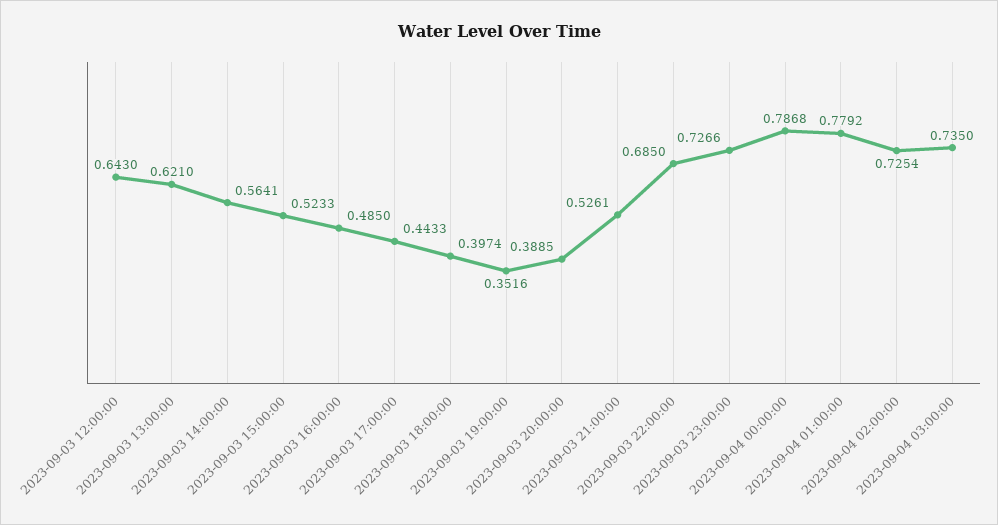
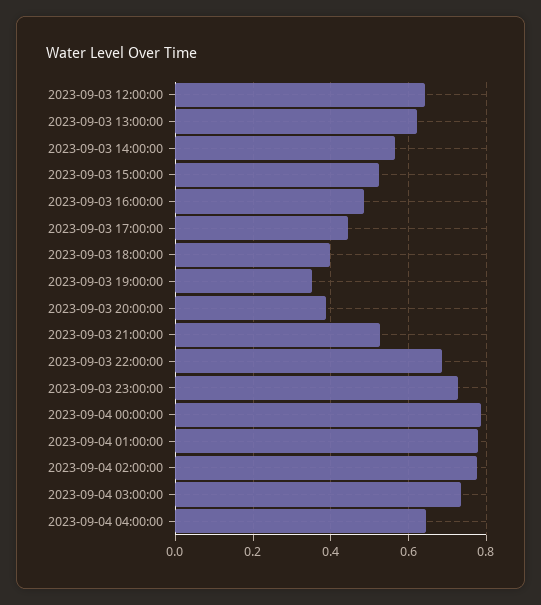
2023-09-04 02:00:00: 0.7254 -> 0.78
2023-09-04 04:00:00: none -> 0.64

